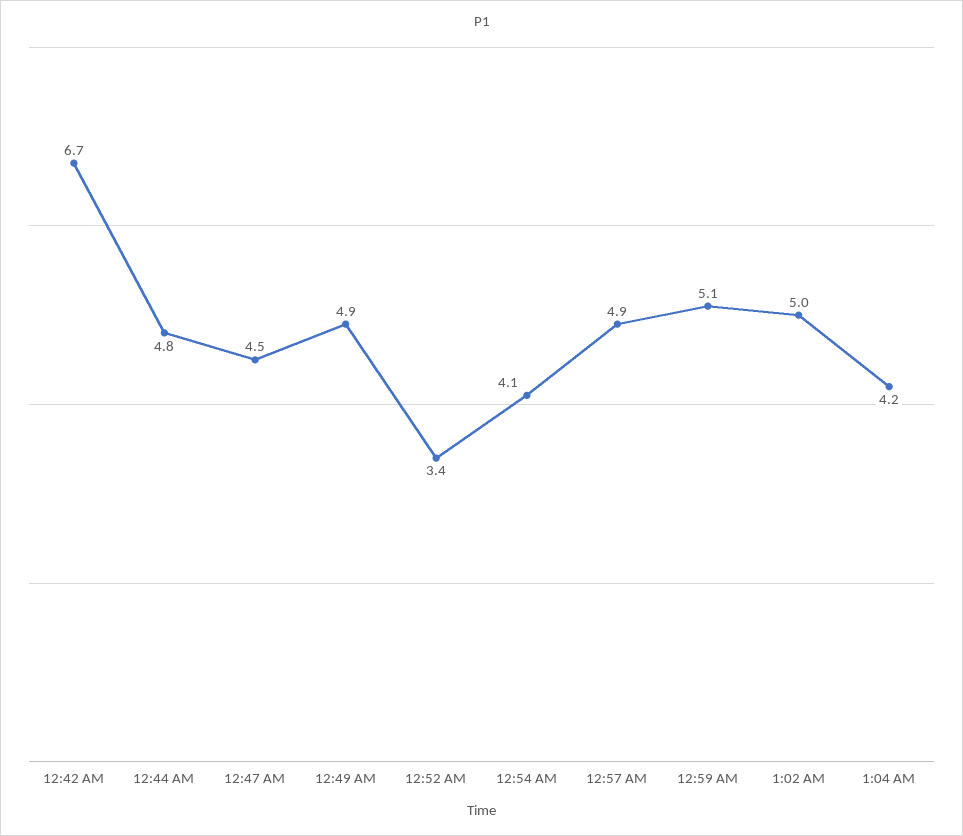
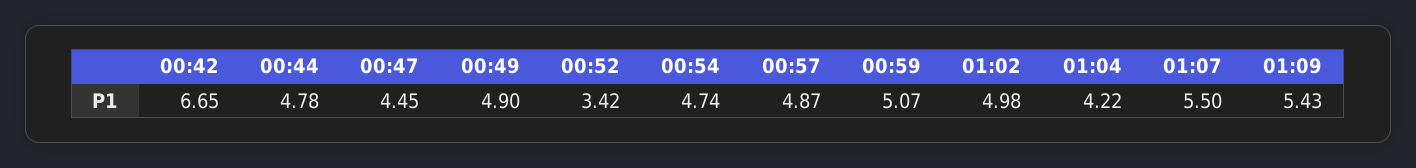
12:54 AM: 4.1 -> 4.74
01:07: none -> 5.5
01:09: none -> 5.43

